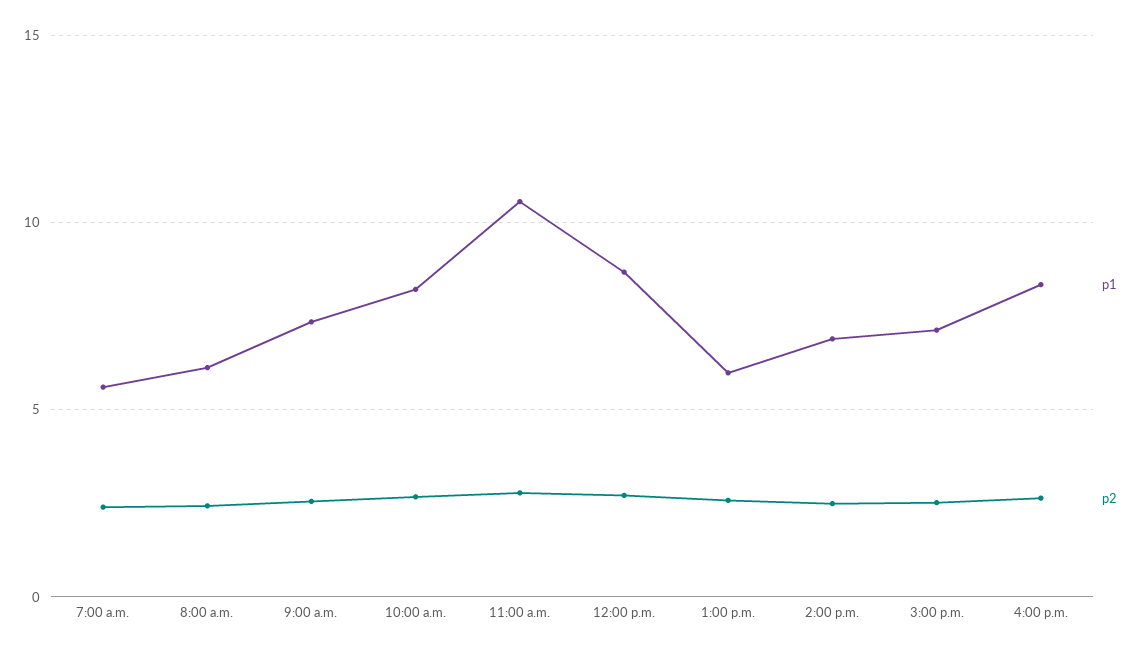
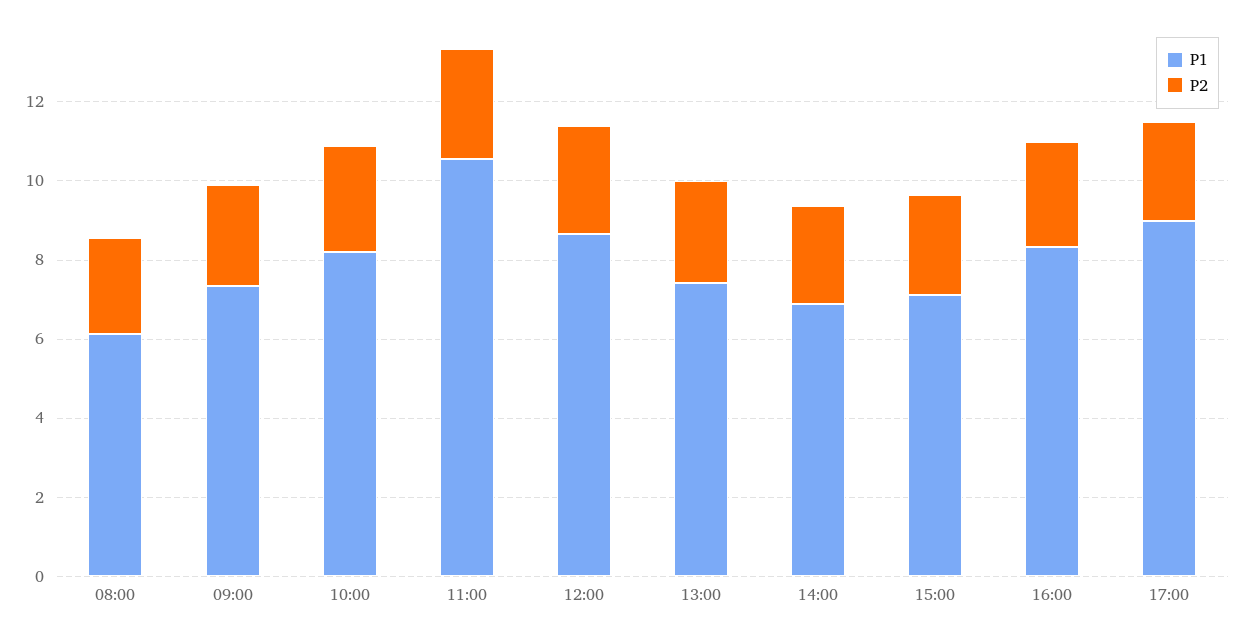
p1, 7:00 a.m.: 5.5 -> none
p2, 7:00 a.m.: 2.5 -> none
p1, 1:00 p.m.: 6 -> 7.5
p1, 17:00: none -> 9
p2, 17:00: none -> 2.5

